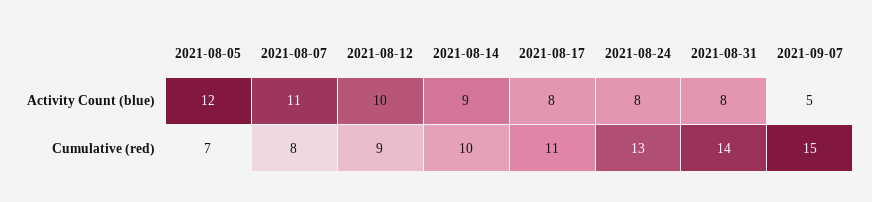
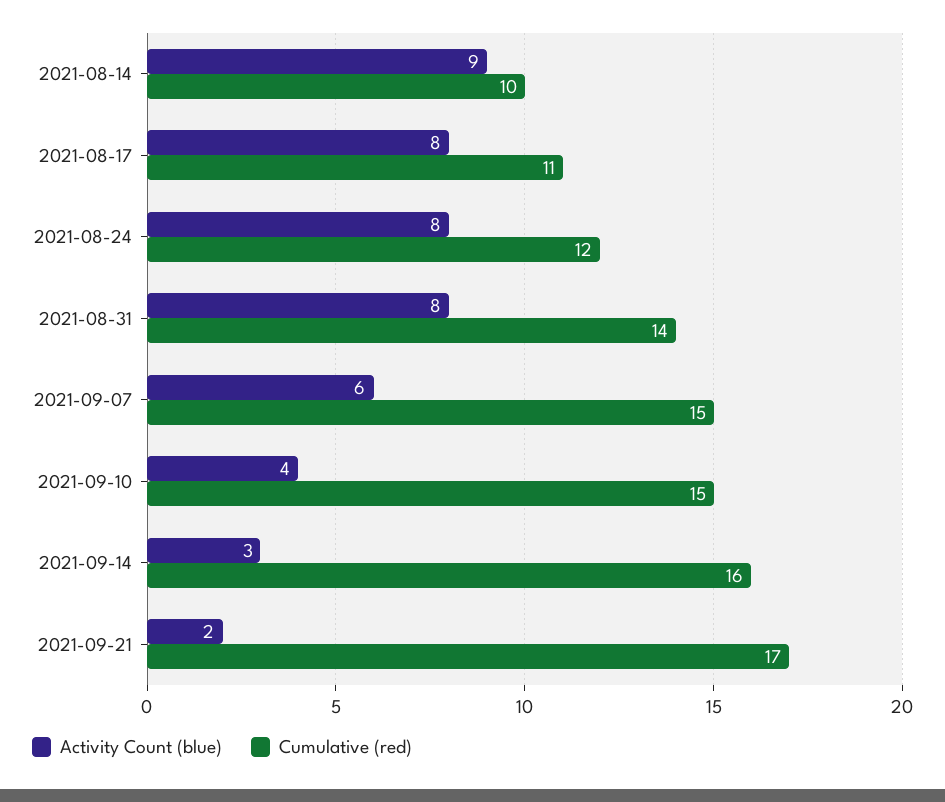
Activity Count (blue), 2021-08-05: 12 -> none
Activity Count (blue), 2021-08-07: 11 -> none
Activity Count (blue), 2021-08-12: 10 -> none
Activity Count (blue), 2021-09-07: 5 -> 6
Cumulative (red), 2021-08-05: 7 -> none
Cumulative (red), 2021-08-07: 8 -> none
Cumulative (red), 2021-08-12: 9 -> none
Cumulative (red), 2021-08-24: 13 -> 12
Activity Count (blue), 2021-09-10: none -> 4
Cumulative (red), 2021-09-10: none -> 15
Activity Count (blue), 2021-09-14: none -> 3
Cumulative (red), 2021-09-14: none -> 16
Activity Count (blue), 2021-09-21: none -> 2
Cumulative (red), 2021-09-21: none -> 17

